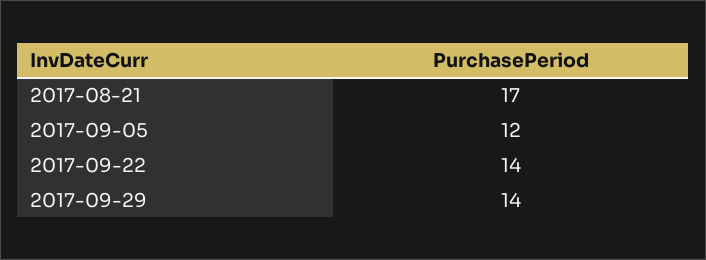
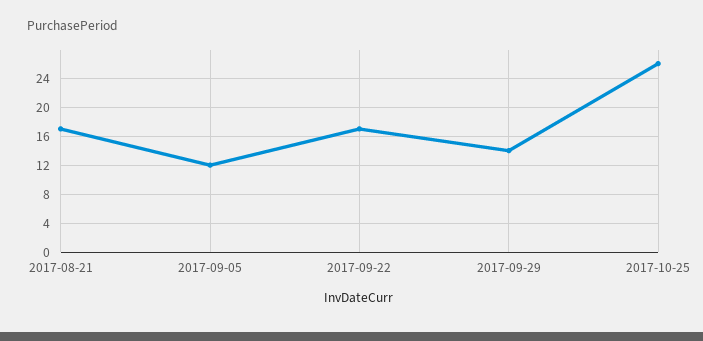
2017-09-22: 14 -> 17
2017-10-25: none -> 26

